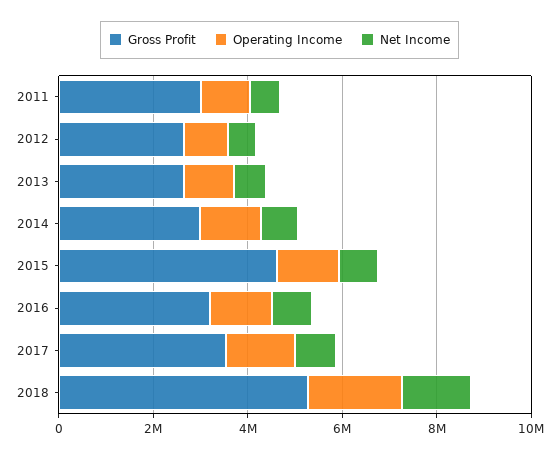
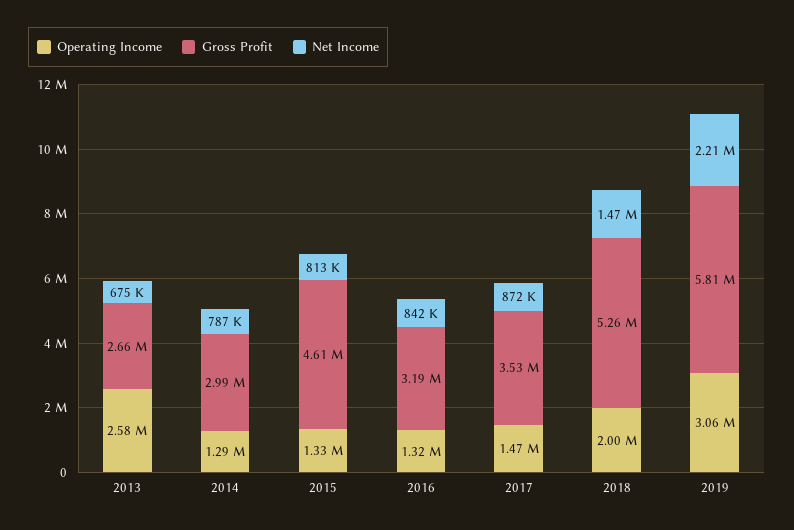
Gross Profit, 2011: 3000000 -> none
Operating Income, 2011: 1000000 -> none
Net Income, 2011: 500000 -> none
Gross Profit, 2012: 2500000 -> none
Operating Income, 2012: 1000000 -> none
Net Income, 2012: 500000 -> none
Operating Income, 2013: 1000000 -> 2580000
Operating Income, 2019: none -> 3060000
Gross Profit, 2019: none -> 5810000
Net Income, 2019: none -> 2210000

